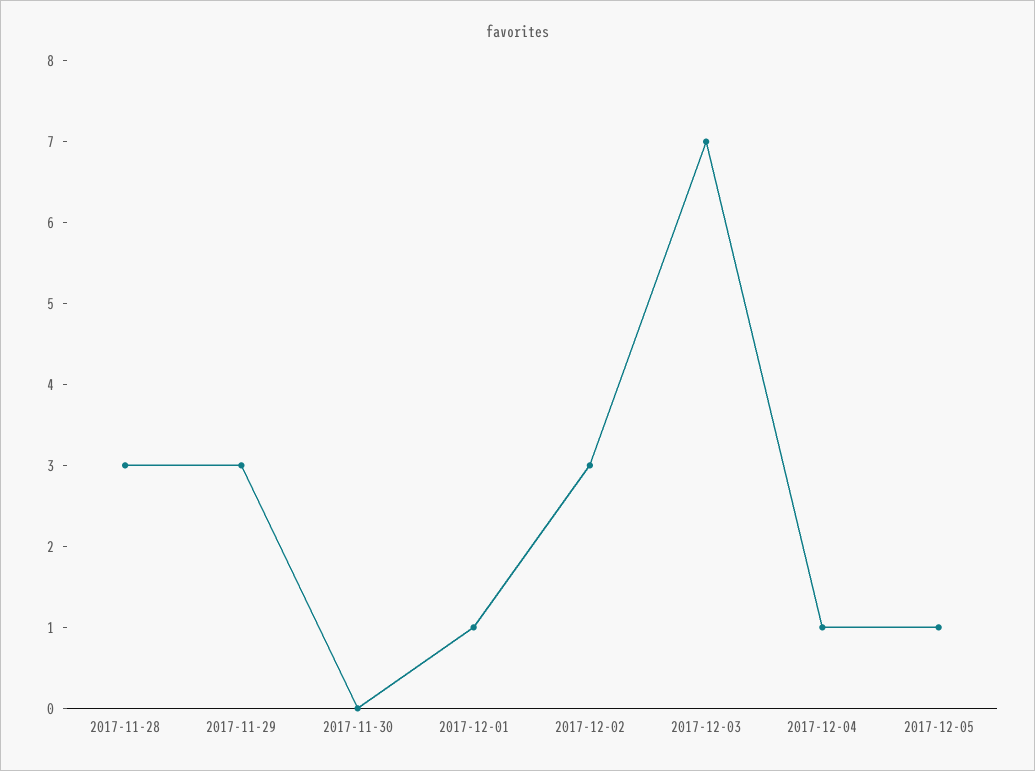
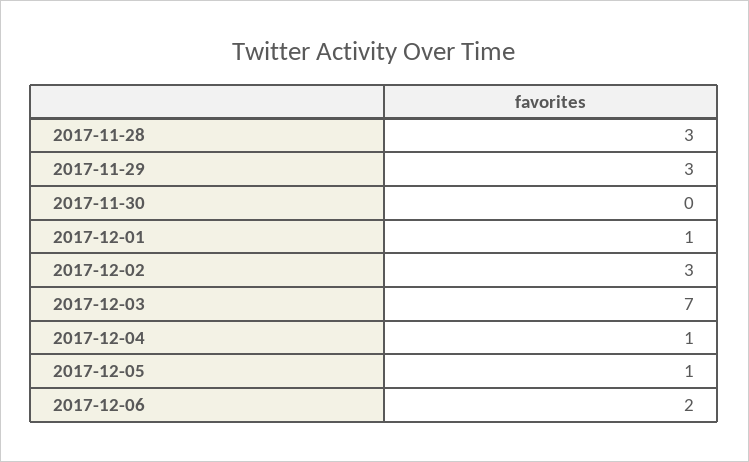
2017-12-06: none -> 2

